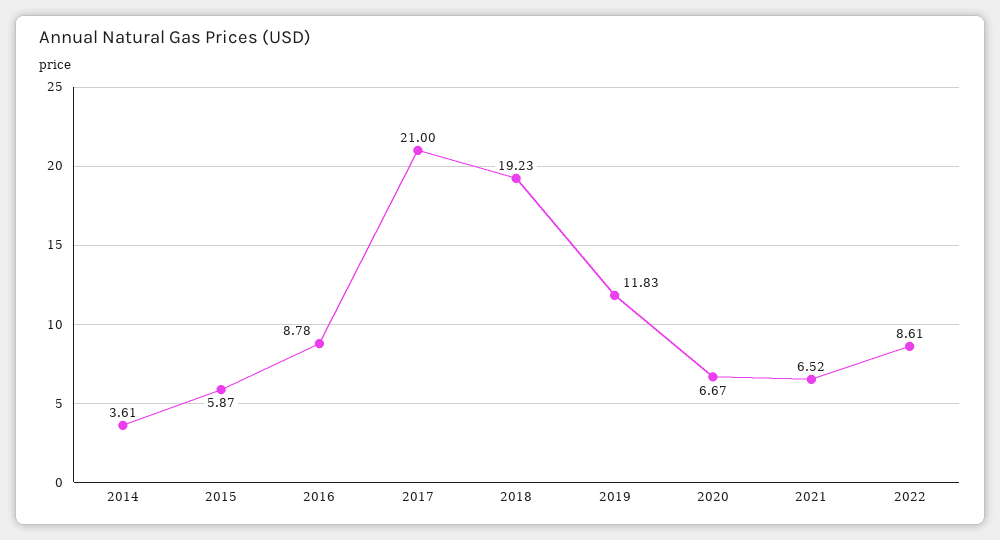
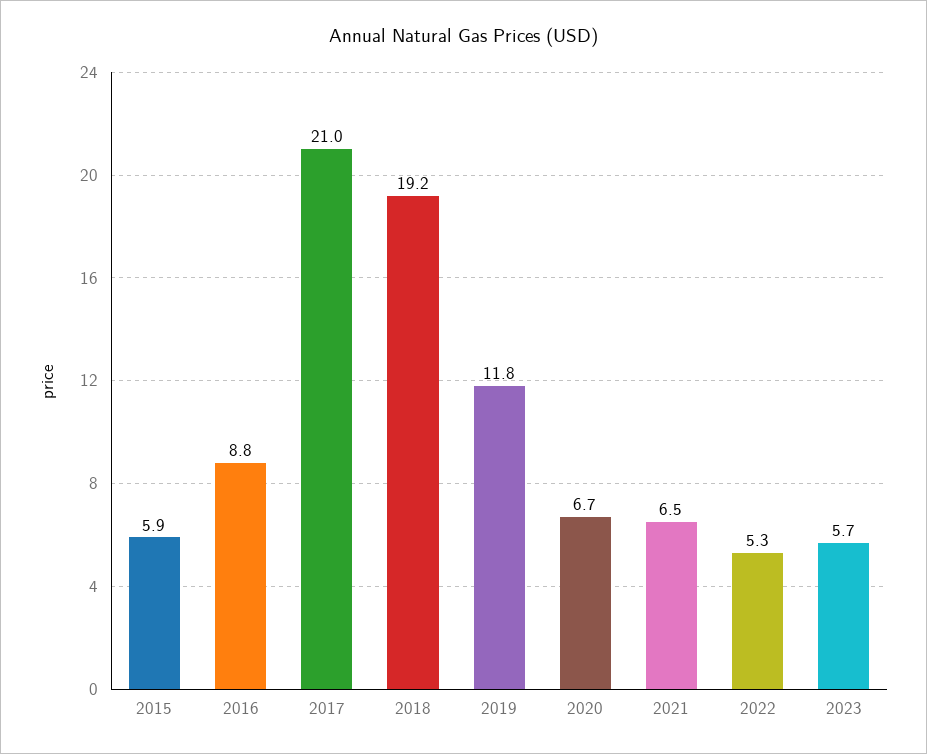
2014: 3.61 -> none
2022: 8.61 -> 5.3
2023: none -> 5.7

